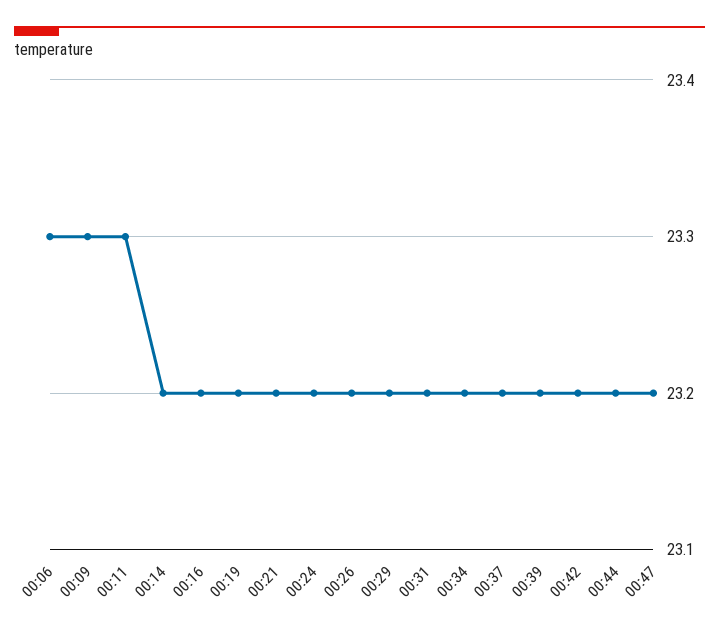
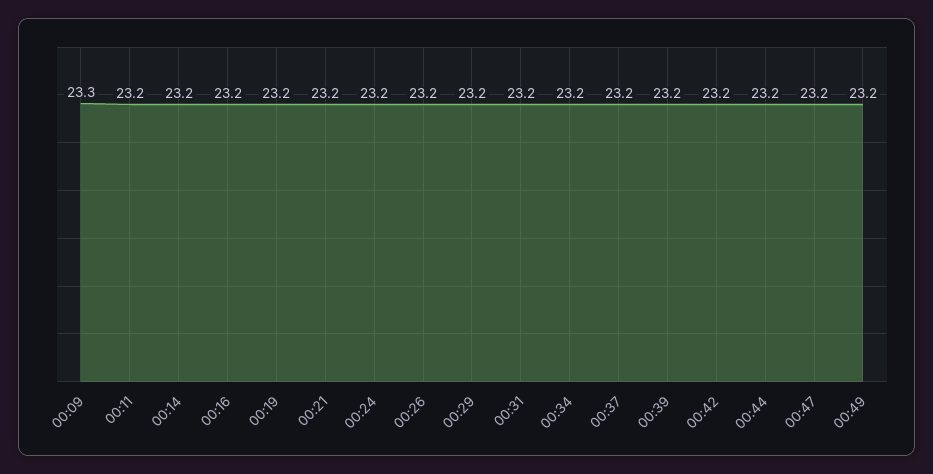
00:06: 23.3 -> none
00:11: 23.3 -> 23.2
00:49: none -> 23.2

